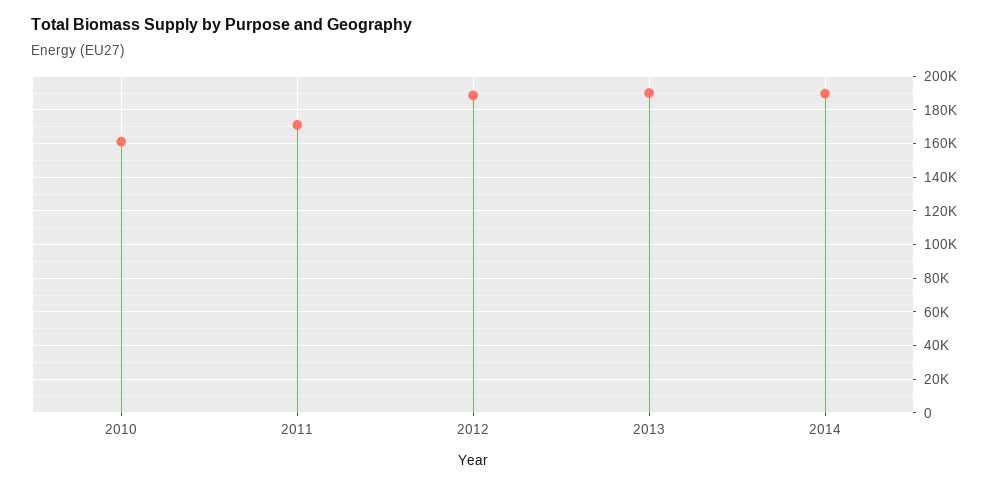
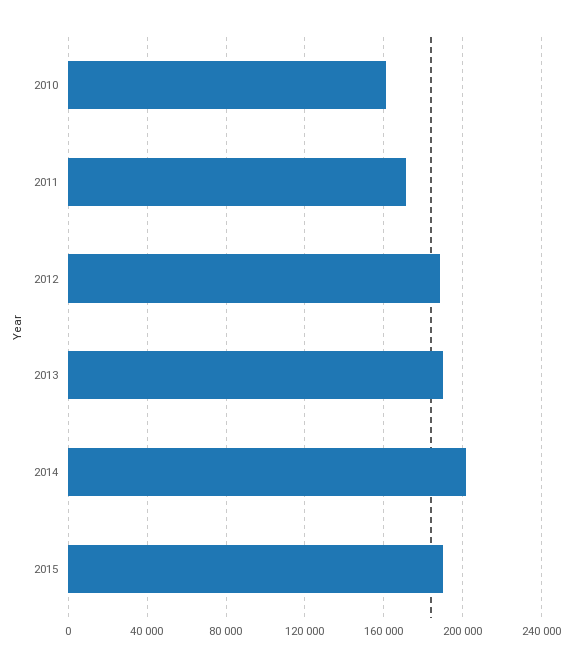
2014: 190000 -> 200000
2015: none -> 190000

